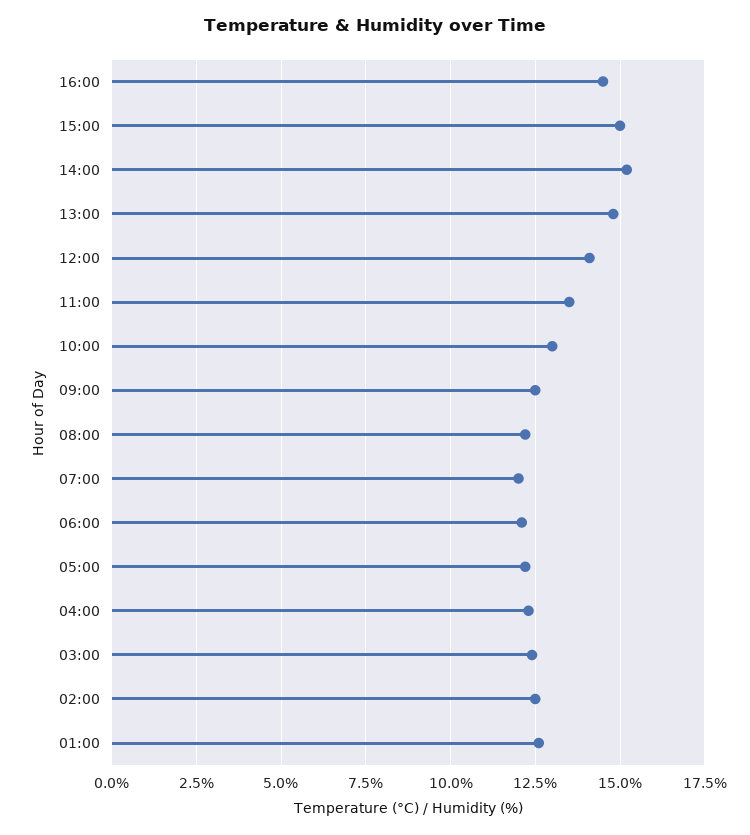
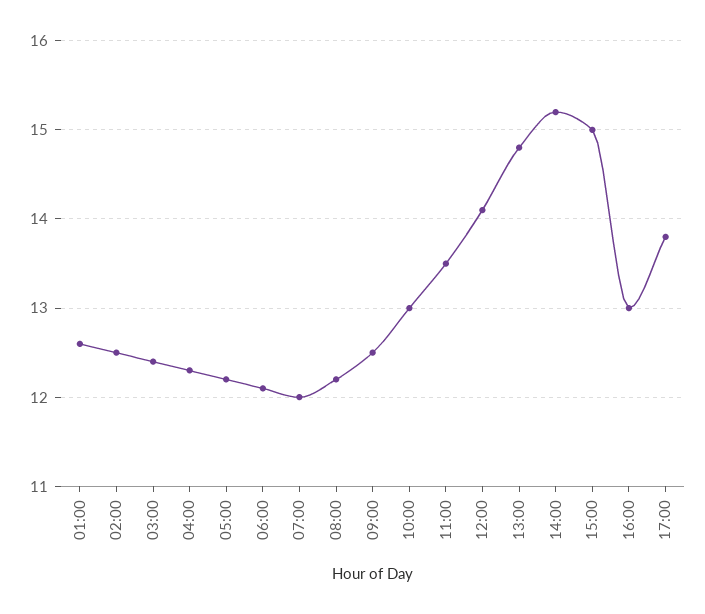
16:00: 14.5 -> 13
17:00: none -> 13.8

